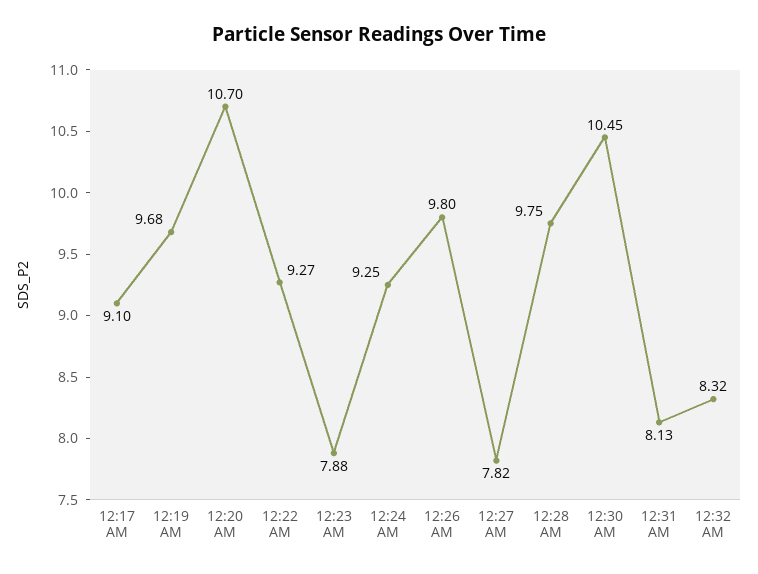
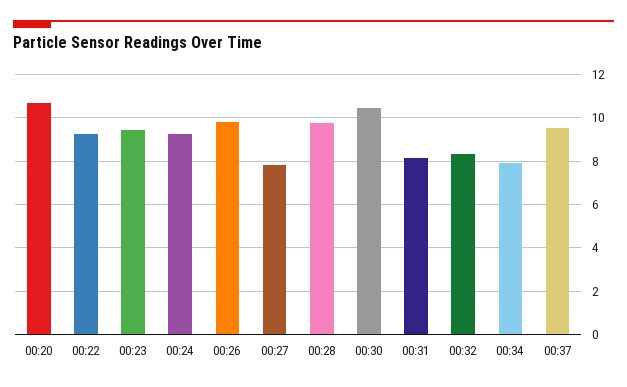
12:17 AM: 9.1 -> none
12:19 AM: 9.68 -> none
12:23 AM: 7.88 -> 9.5
00:34: none -> 8
00:37: none -> 9.5

